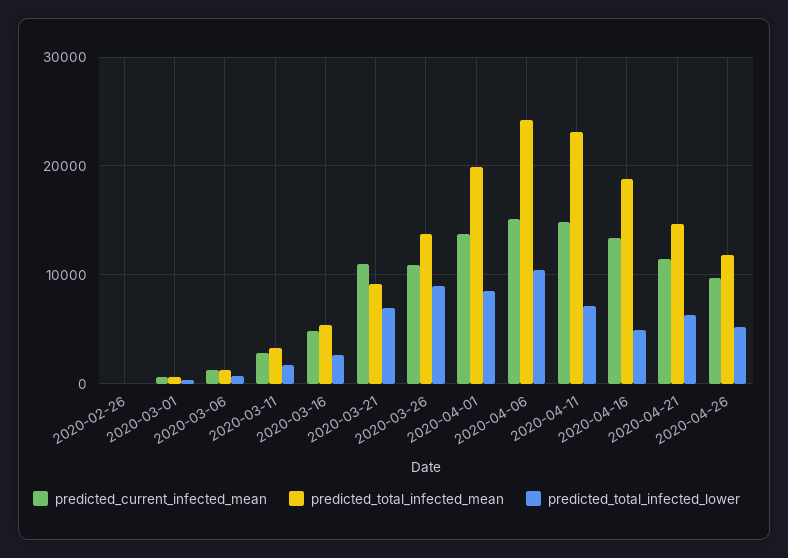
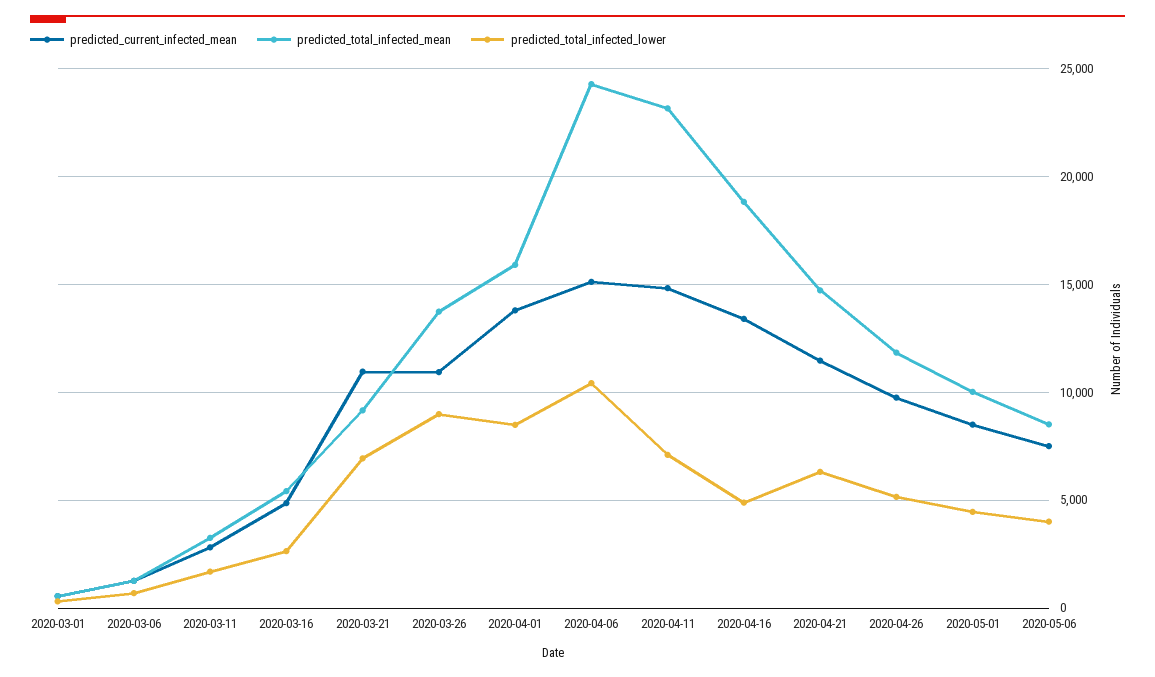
predicted_current_infected_mean, 2020-02-26: 0 -> none
predicted_total_infected_mean, 2020-02-26: 0 -> none
predicted_total_infected_lower, 2020-02-26: 0 -> none
predicted_total_infected_mean, 2020-04-01: 20000 -> 16000
predicted_current_infected_mean, 2020-05-01: none -> 8500
predicted_total_infected_mean, 2020-05-01: none -> 10000
predicted_total_infected_lower, 2020-05-01: none -> 4500
predicted_current_infected_mean, 2020-05-06: none -> 7500
predicted_total_infected_mean, 2020-05-06: none -> 8500
predicted_total_infected_lower, 2020-05-06: none -> 4000

